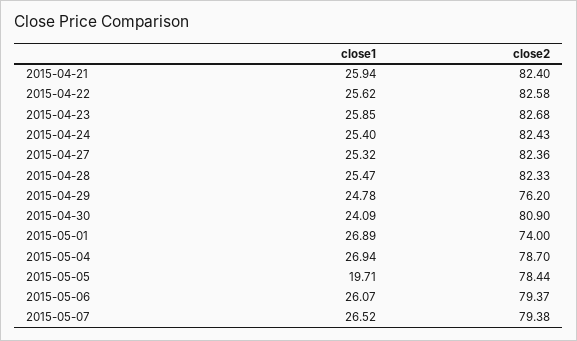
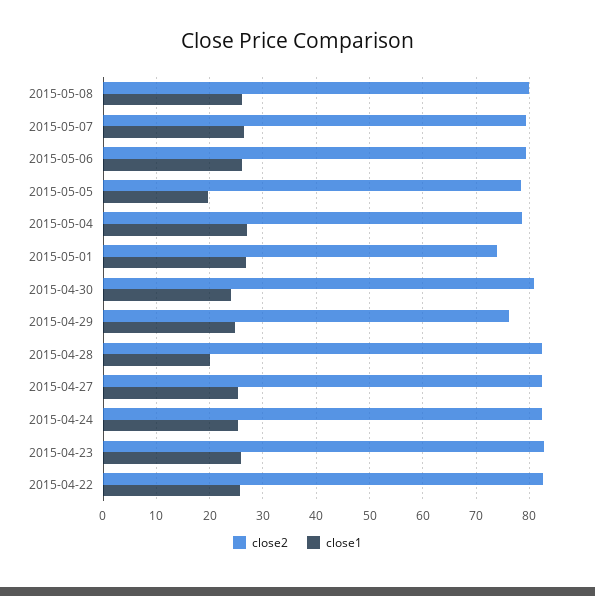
close1, 2015-04-21: 25.94 -> none
close2, 2015-04-21: 82.4 -> none
close1, 2015-04-28: 25.47 -> 20
close2, 2015-05-08: none -> 80
close1, 2015-05-08: none -> 26

